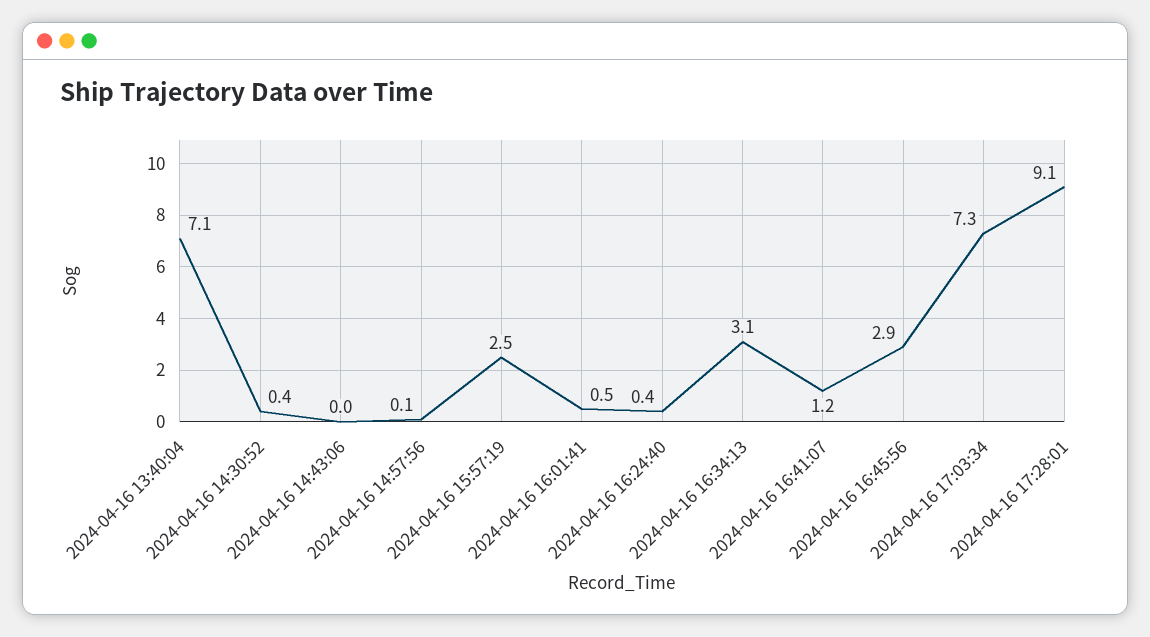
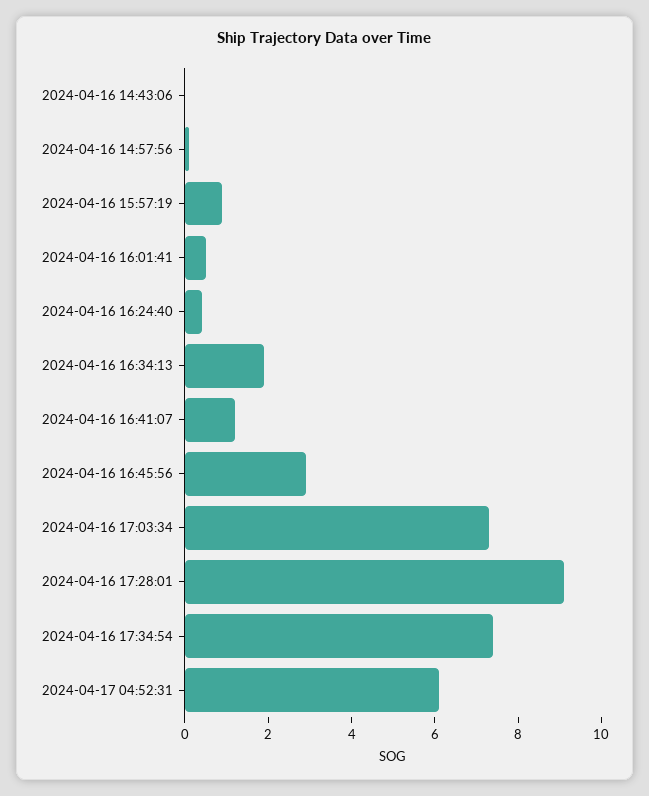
2024-04-16 13:40:04: 7.1 -> none
2024-04-16 14:30:52: 0.4 -> none
2024-04-16 15:57:19: 2.5 -> 1
2024-04-16 16:34:13: 3.1 -> 2
2024-04-16 17:34:54: none -> 7.5
2024-04-17 04:52:31: none -> 6

